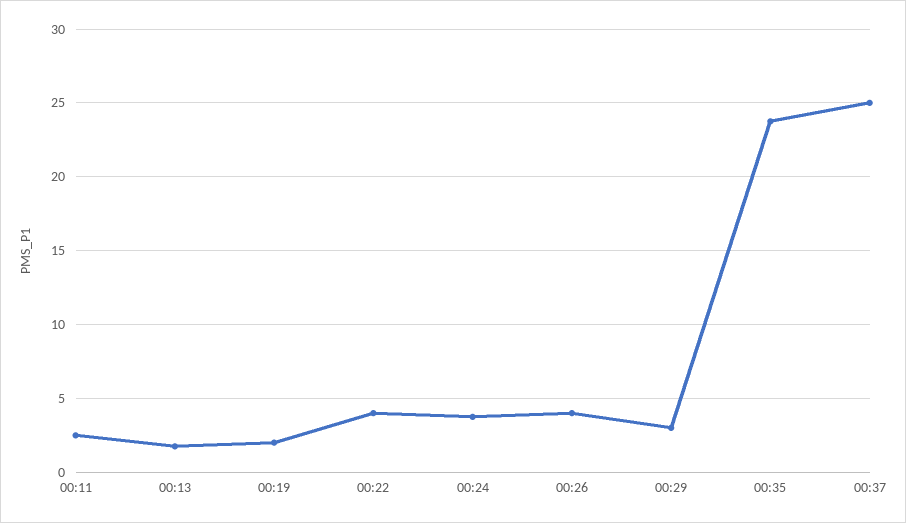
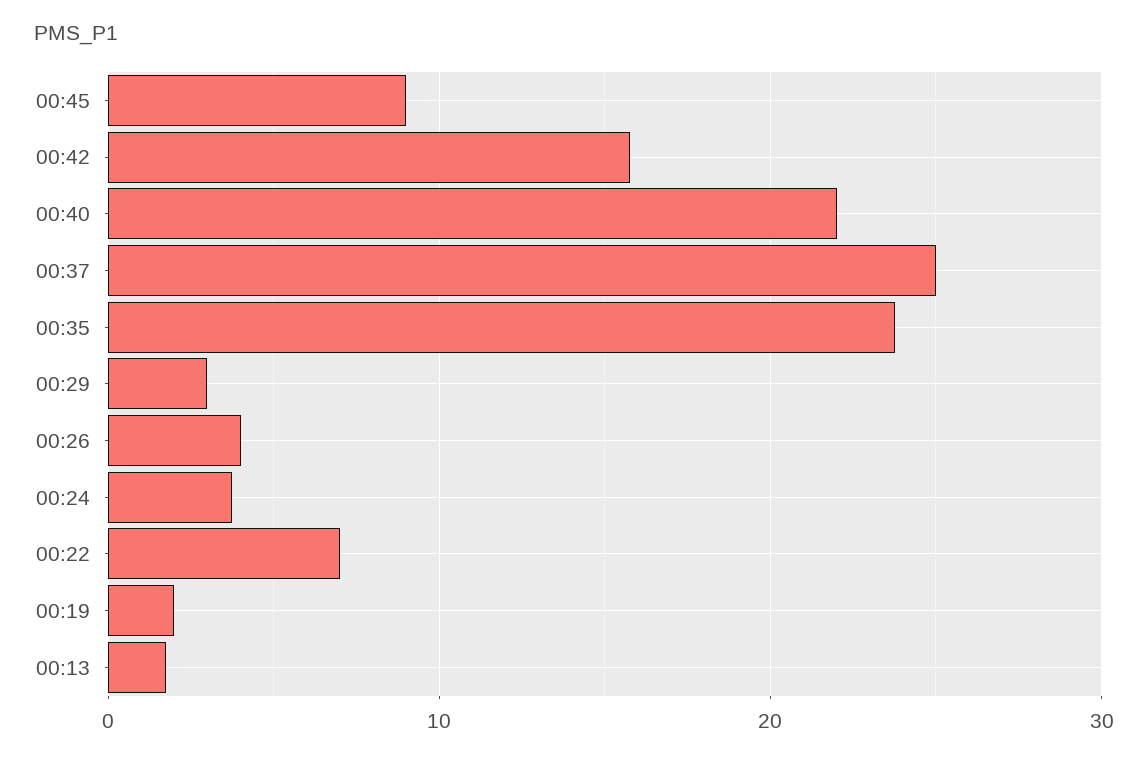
00:11: 2.5 -> none
00:22: 4 -> 7
00:45: none -> 9
00:42: none -> 16
00:40: none -> 22

